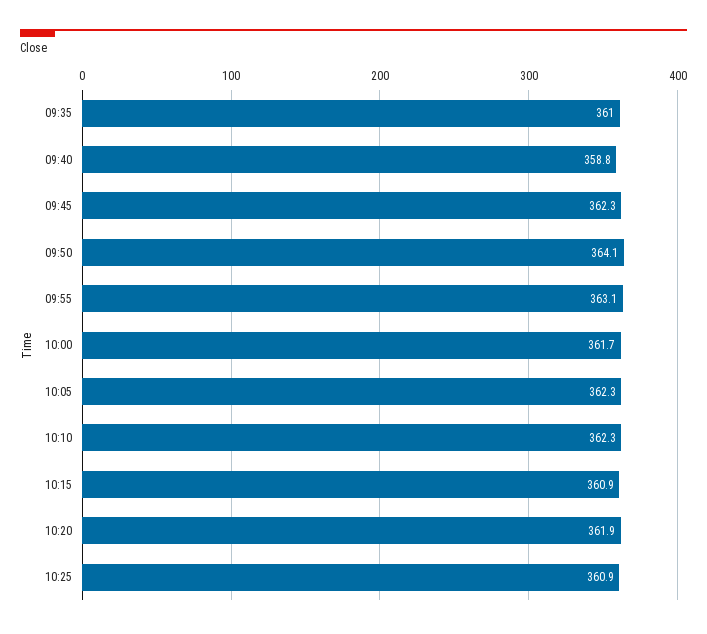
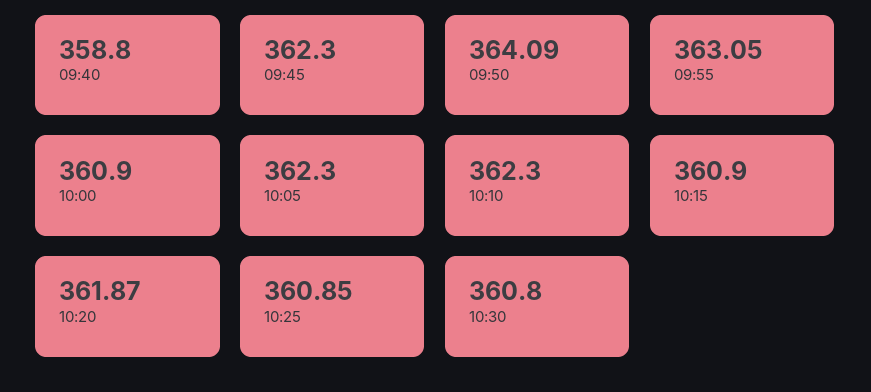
09:35: 361 -> none
10:00: 361.7 -> 360.9
10:30: none -> 360.8

